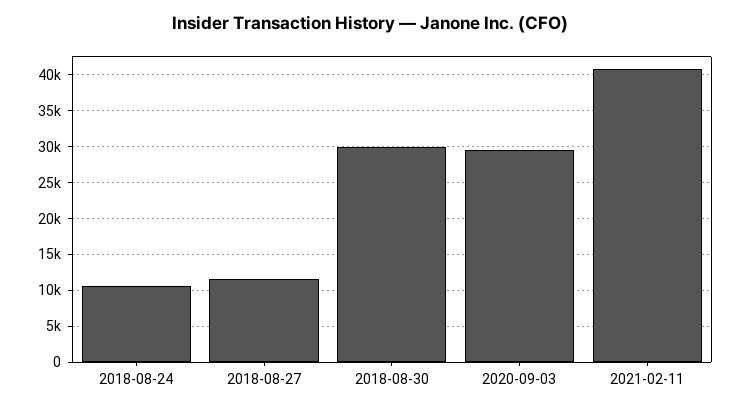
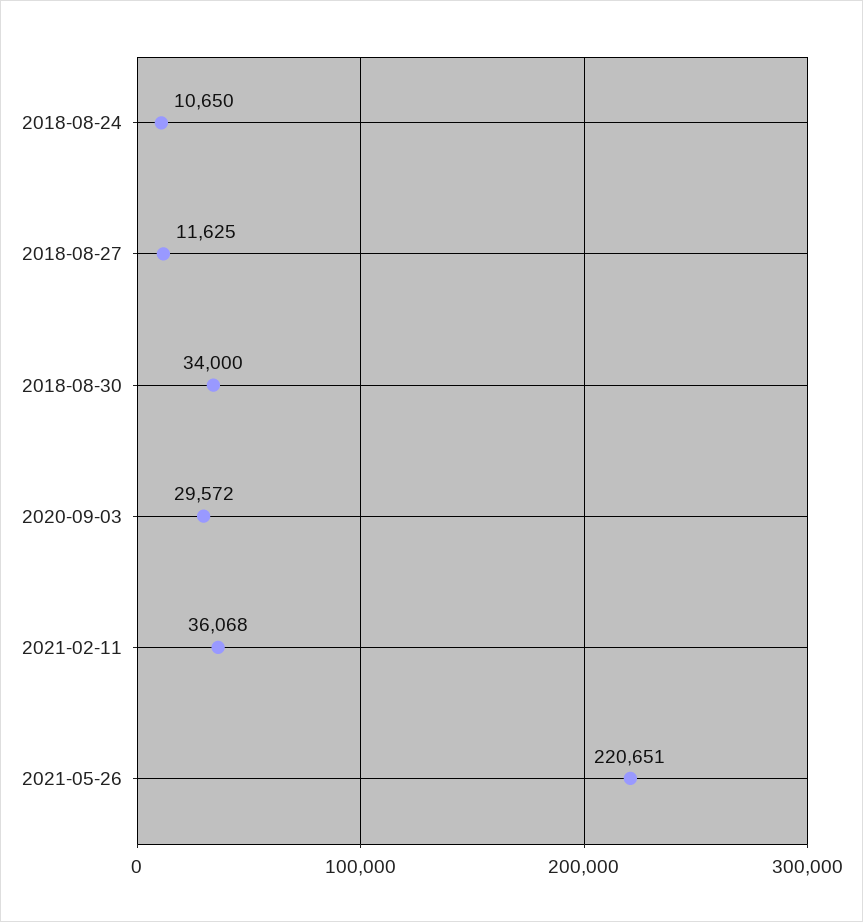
2018-08-30: 30000 -> 34000
2021-02-11: 41000 -> 36068
2021-05-26: none -> 220651

